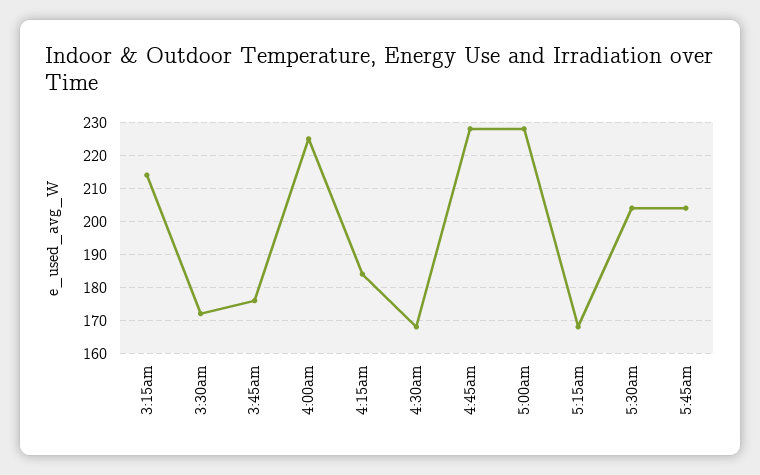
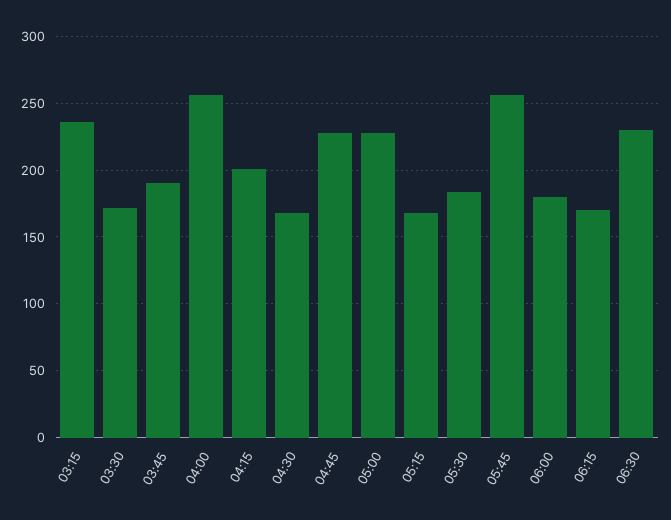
3:15am: 215 -> 235
3:45am: 175 -> 190
4:00am: 225 -> 255
4:15am: 185 -> 200
5:30am: 205 -> 185
5:45am: 205 -> 255
06:00: none -> 180
06:15: none -> 170
06:30: none -> 230

